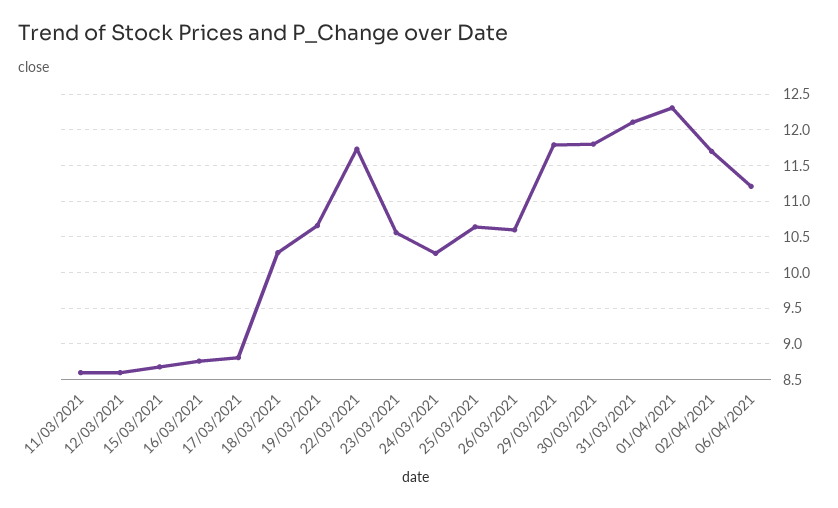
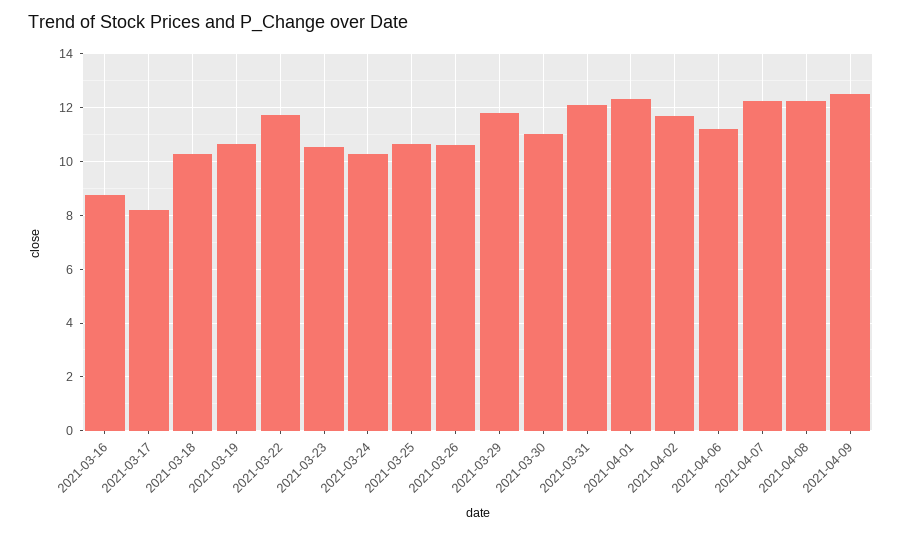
11/03/2021: 8.6 -> none
12/03/2021: 8.6 -> none
15/03/2021: 8.7 -> none
17/03/2021: 8.8 -> 8.25
30/03/2021: 11.8 -> 11
2021-04-07: none -> 12.25
2021-04-08: none -> 12.25
2021-04-09: none -> 12.5

